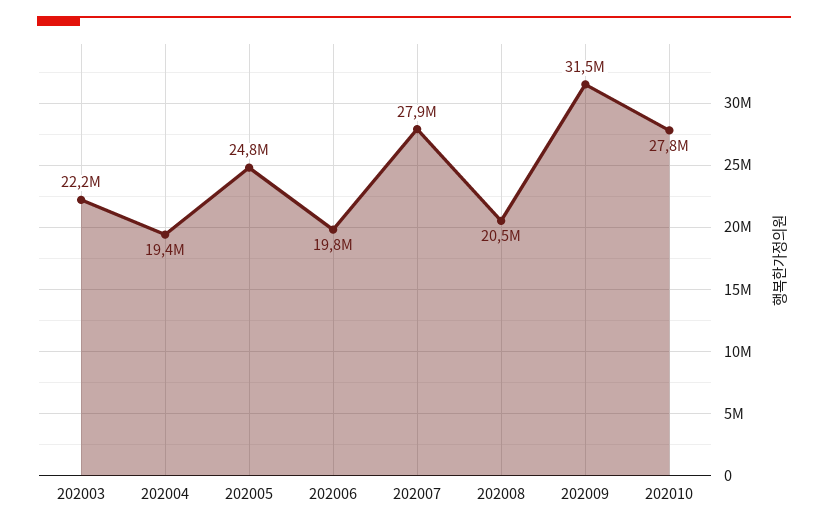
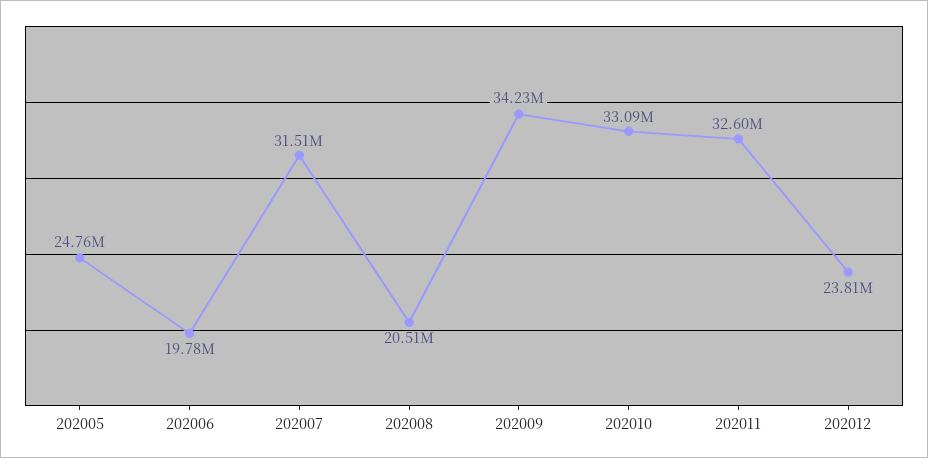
202003: 22200000 -> none
202004: 19400000 -> none
202007: 27900000 -> 31510000
202009: 31500000 -> 34230000
202010: 27800000 -> 33090000
202011: none -> 32600000
202012: none -> 23810000

